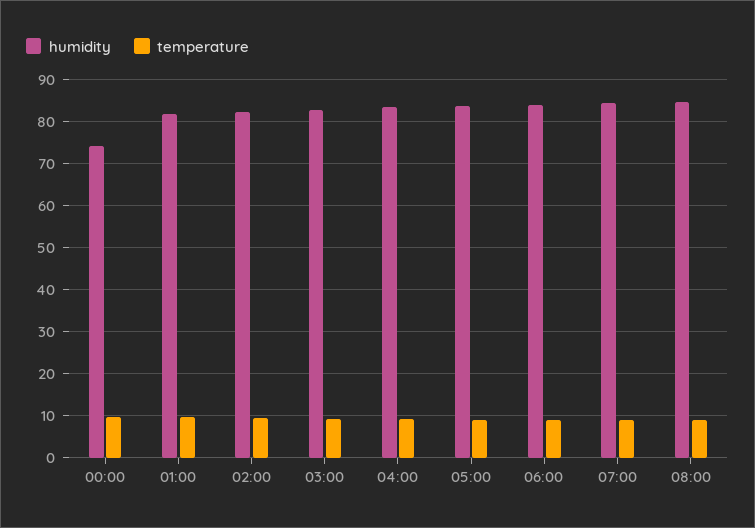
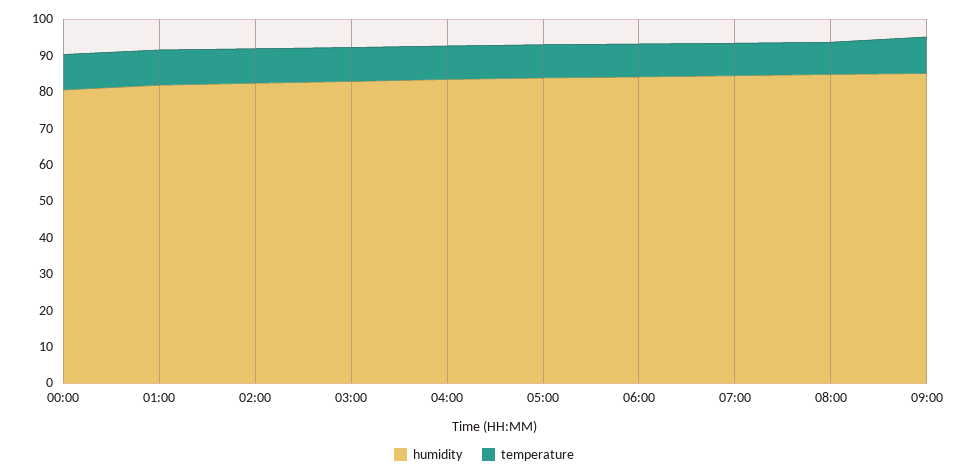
humidity, 00:00: 74 -> 80
humidity, 09:00: none -> 85
temperature, 09:00: none -> 10

